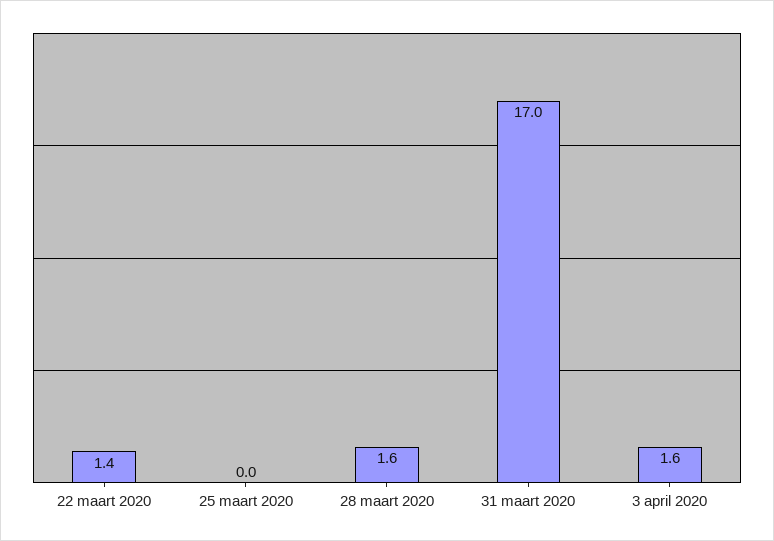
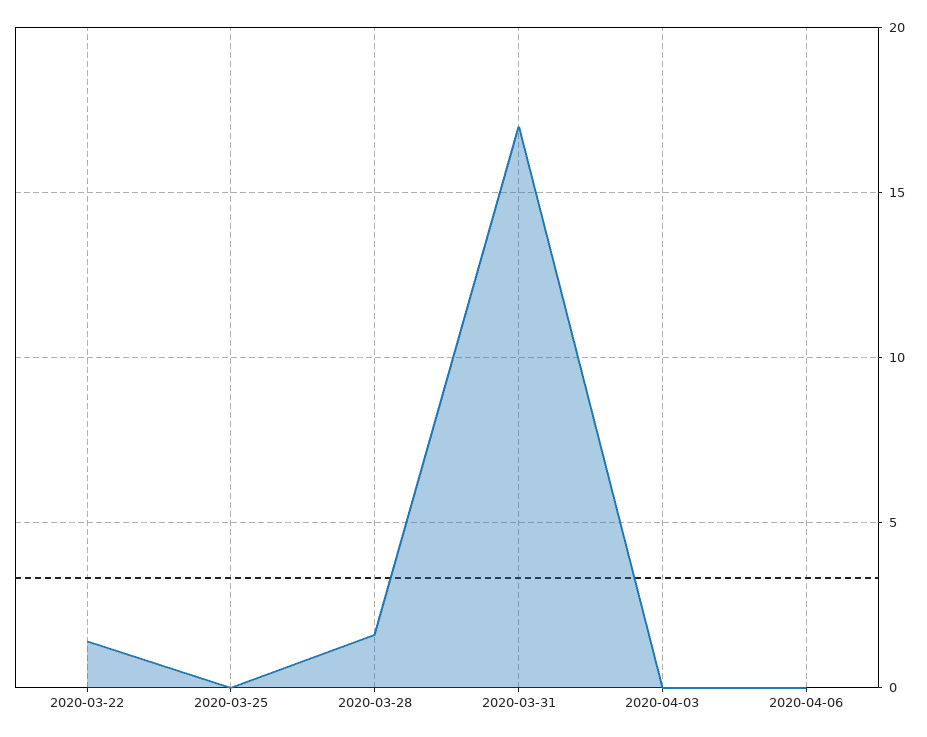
3 april 2020: 1.6 -> 0
2020-04-06: none -> 0

